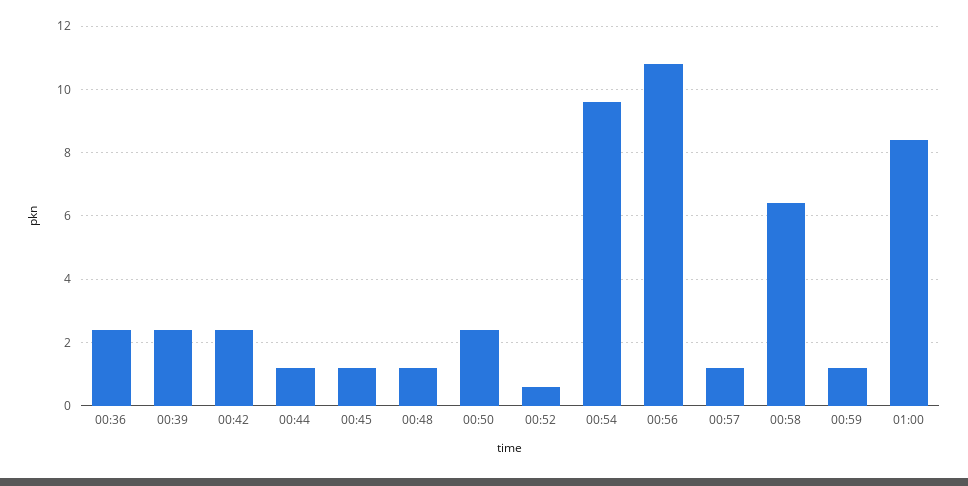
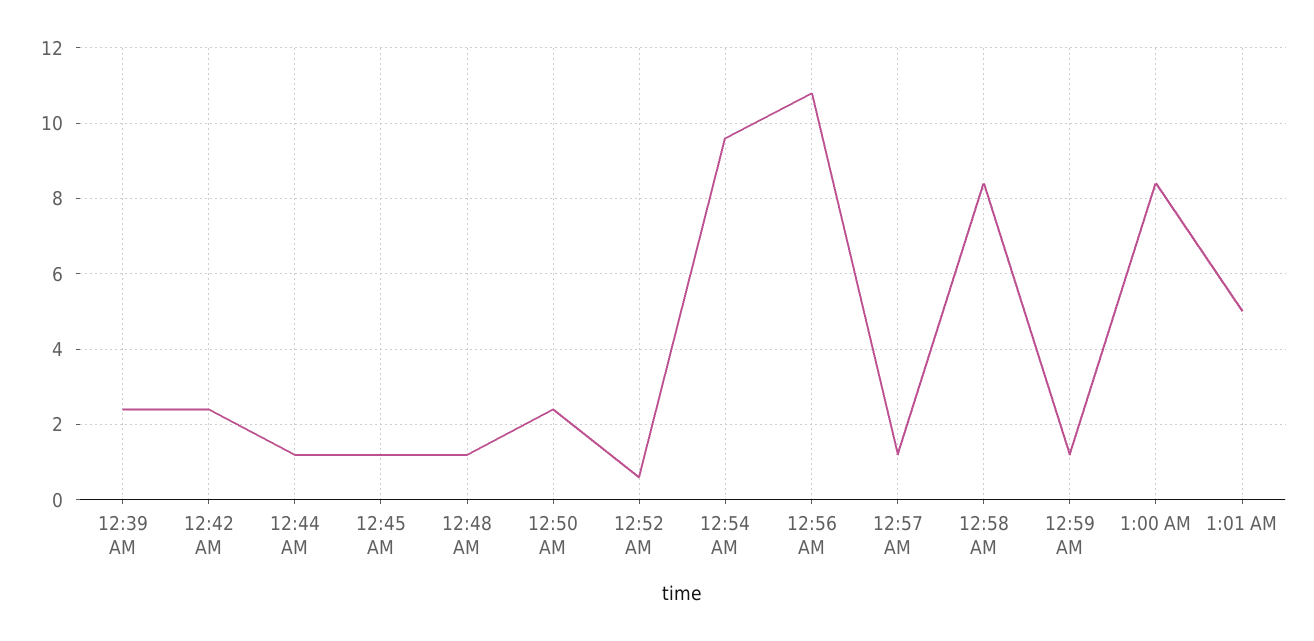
00:36: 2.5 -> none
00:58: 6.5 -> 8.5
1:01 AM: none -> 5

